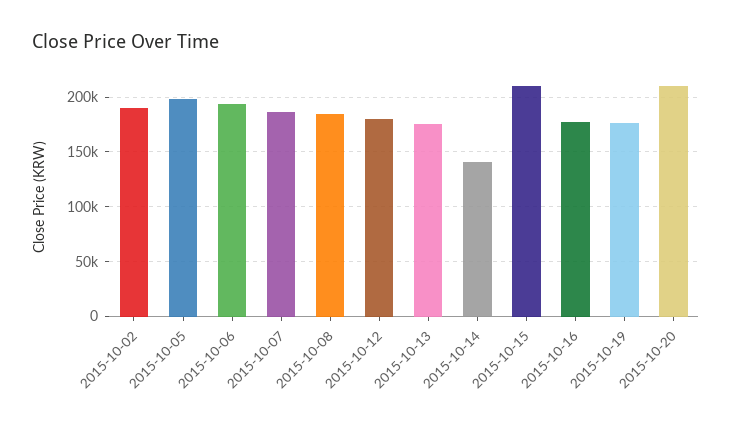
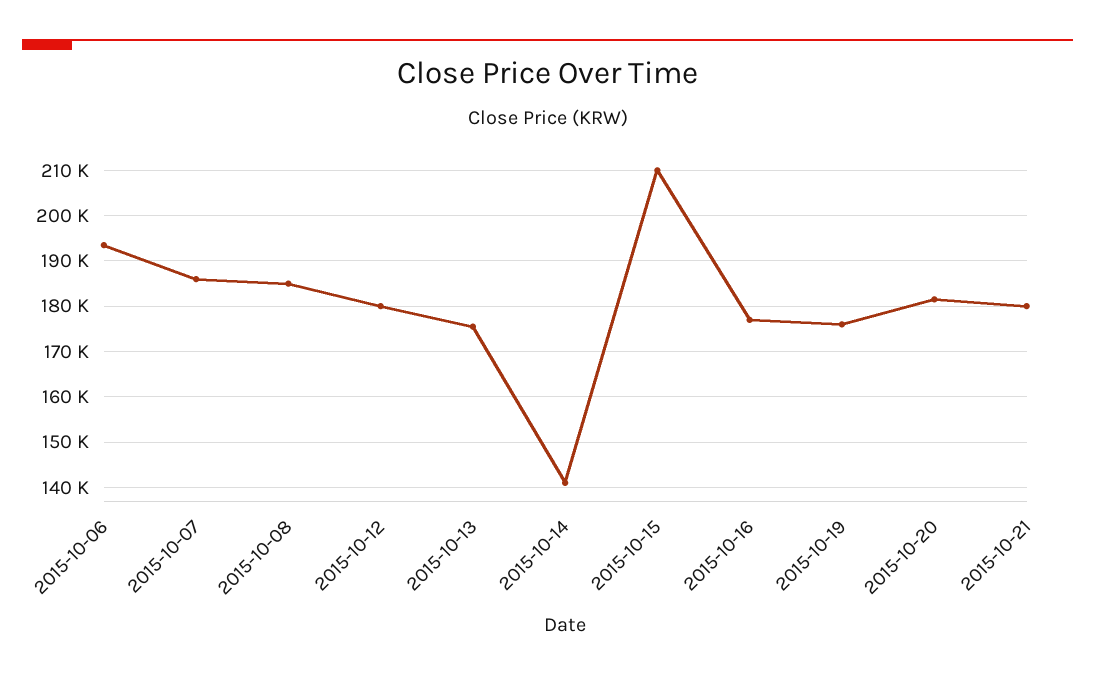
2015-10-02: 190000 -> none
2015-10-05: 200000 -> none
2015-10-20: 210000 -> 182000
2015-10-21: none -> 180000

